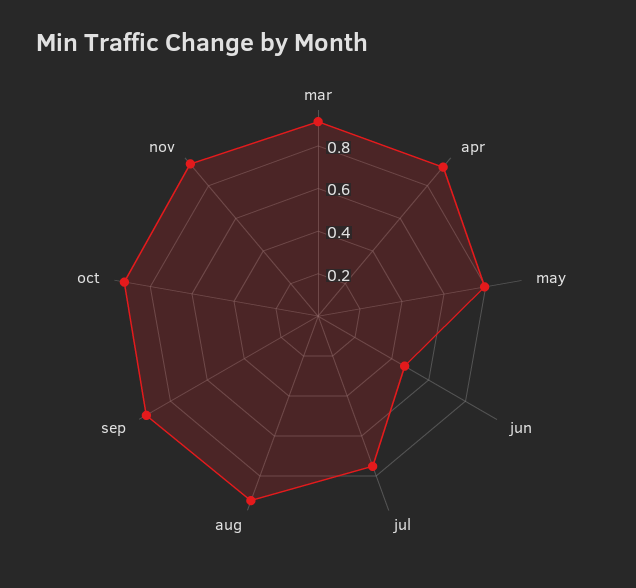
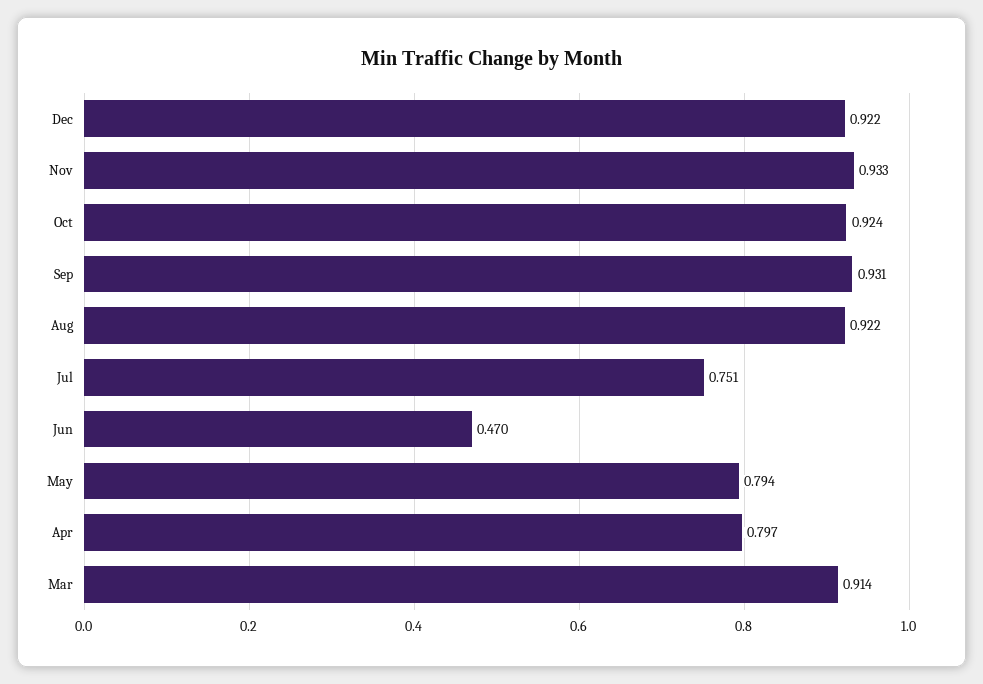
apr: 0.9 -> 0.797
Dec: none -> 0.922

